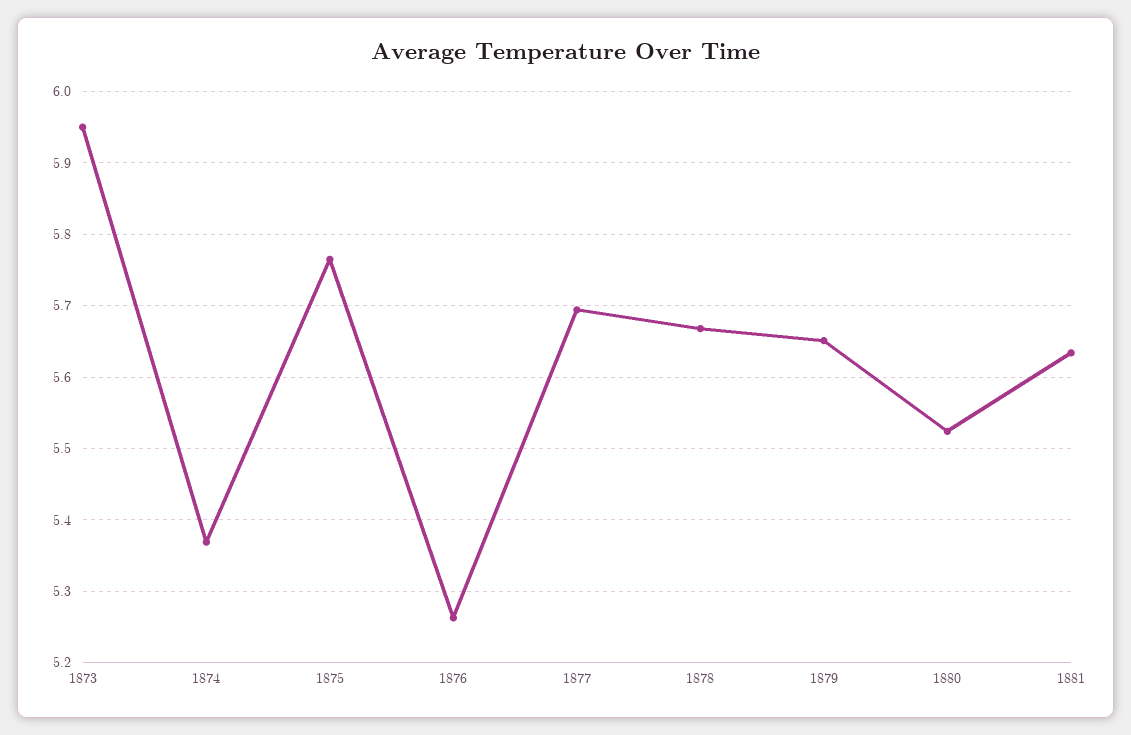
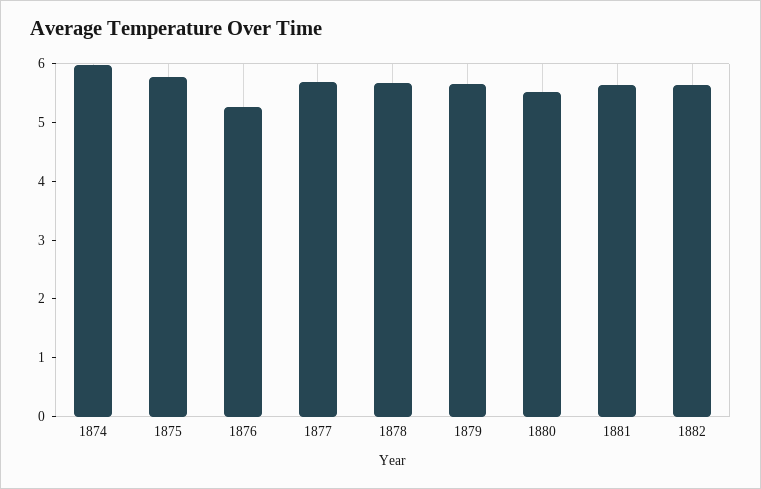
1873: 5.95 -> none
1874: 5.37 -> 6
1882: none -> 5.6

